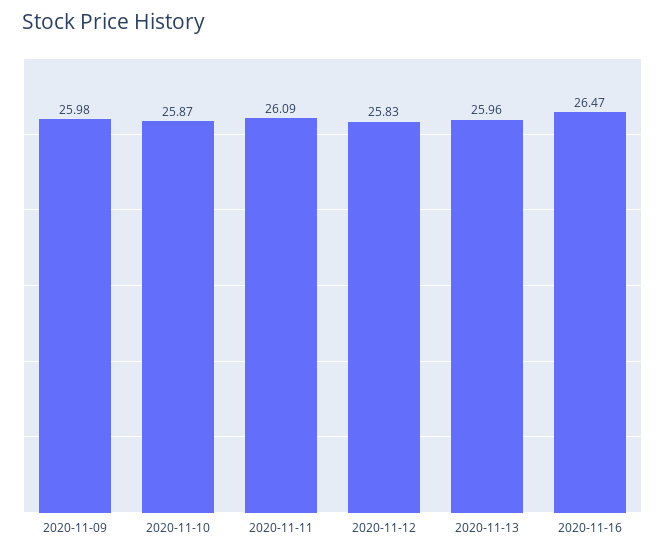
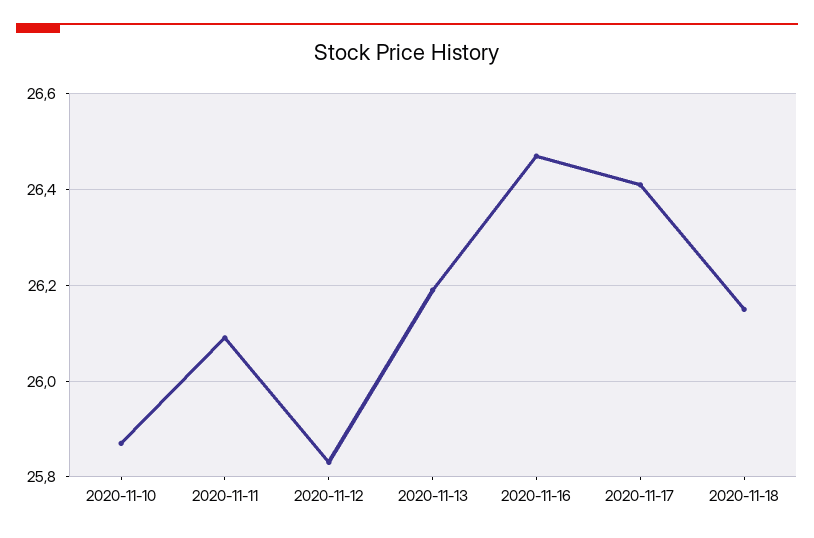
2020-11-09: 25.98 -> none
2020-11-13: 25.96 -> 26.2
2020-11-17: none -> 26.4
2020-11-18: none -> 26.15

